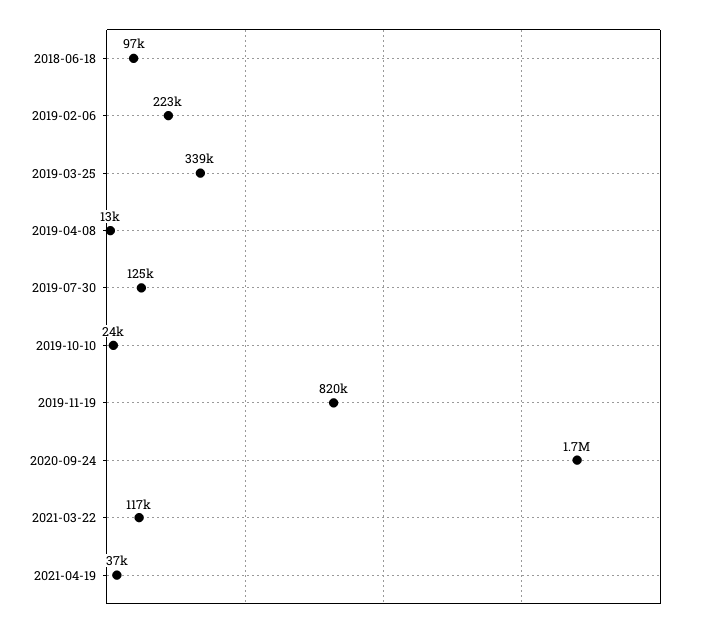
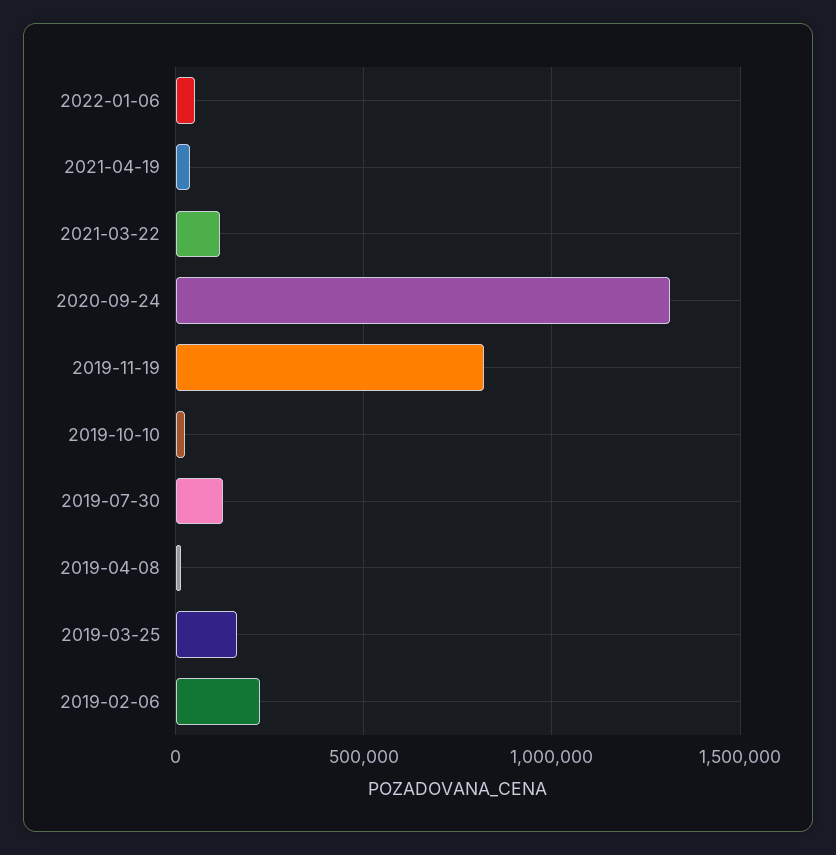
2018-06-18: 97000 -> none
2019-03-25: 339000 -> 150000
2020-09-24: 1700000 -> 1300000
2022-01-06: none -> 50000

